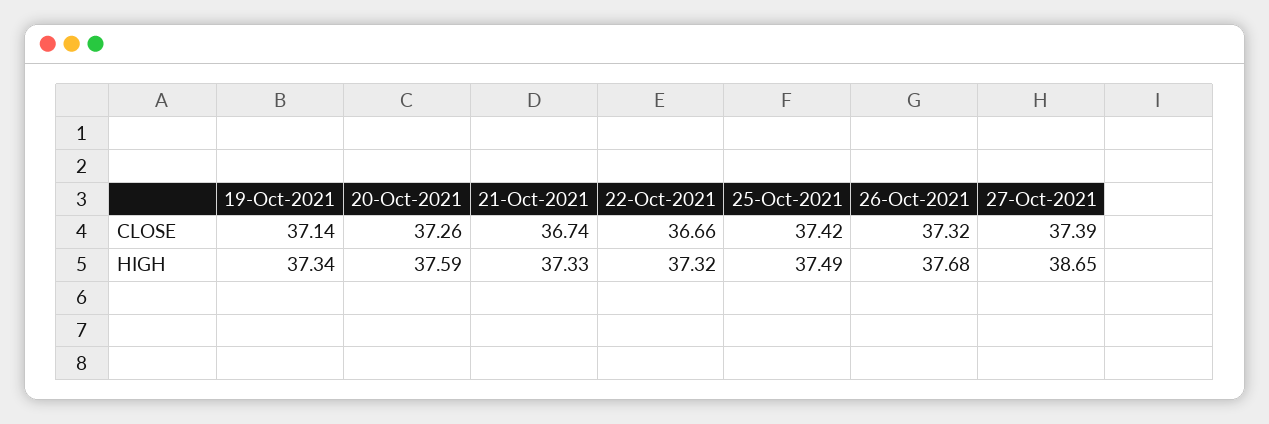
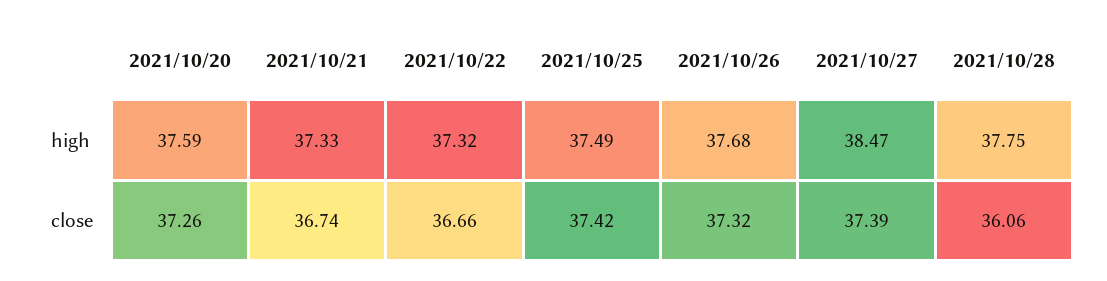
19-Oct-2021, CLOSE: 37.14 -> none
19-Oct-2021, HIGH: 37.34 -> none
27-Oct-2021, HIGH: 38.65 -> 38.47
2021/10/28, HIGH: none -> 37.75
2021/10/28, CLOSE: none -> 36.06

